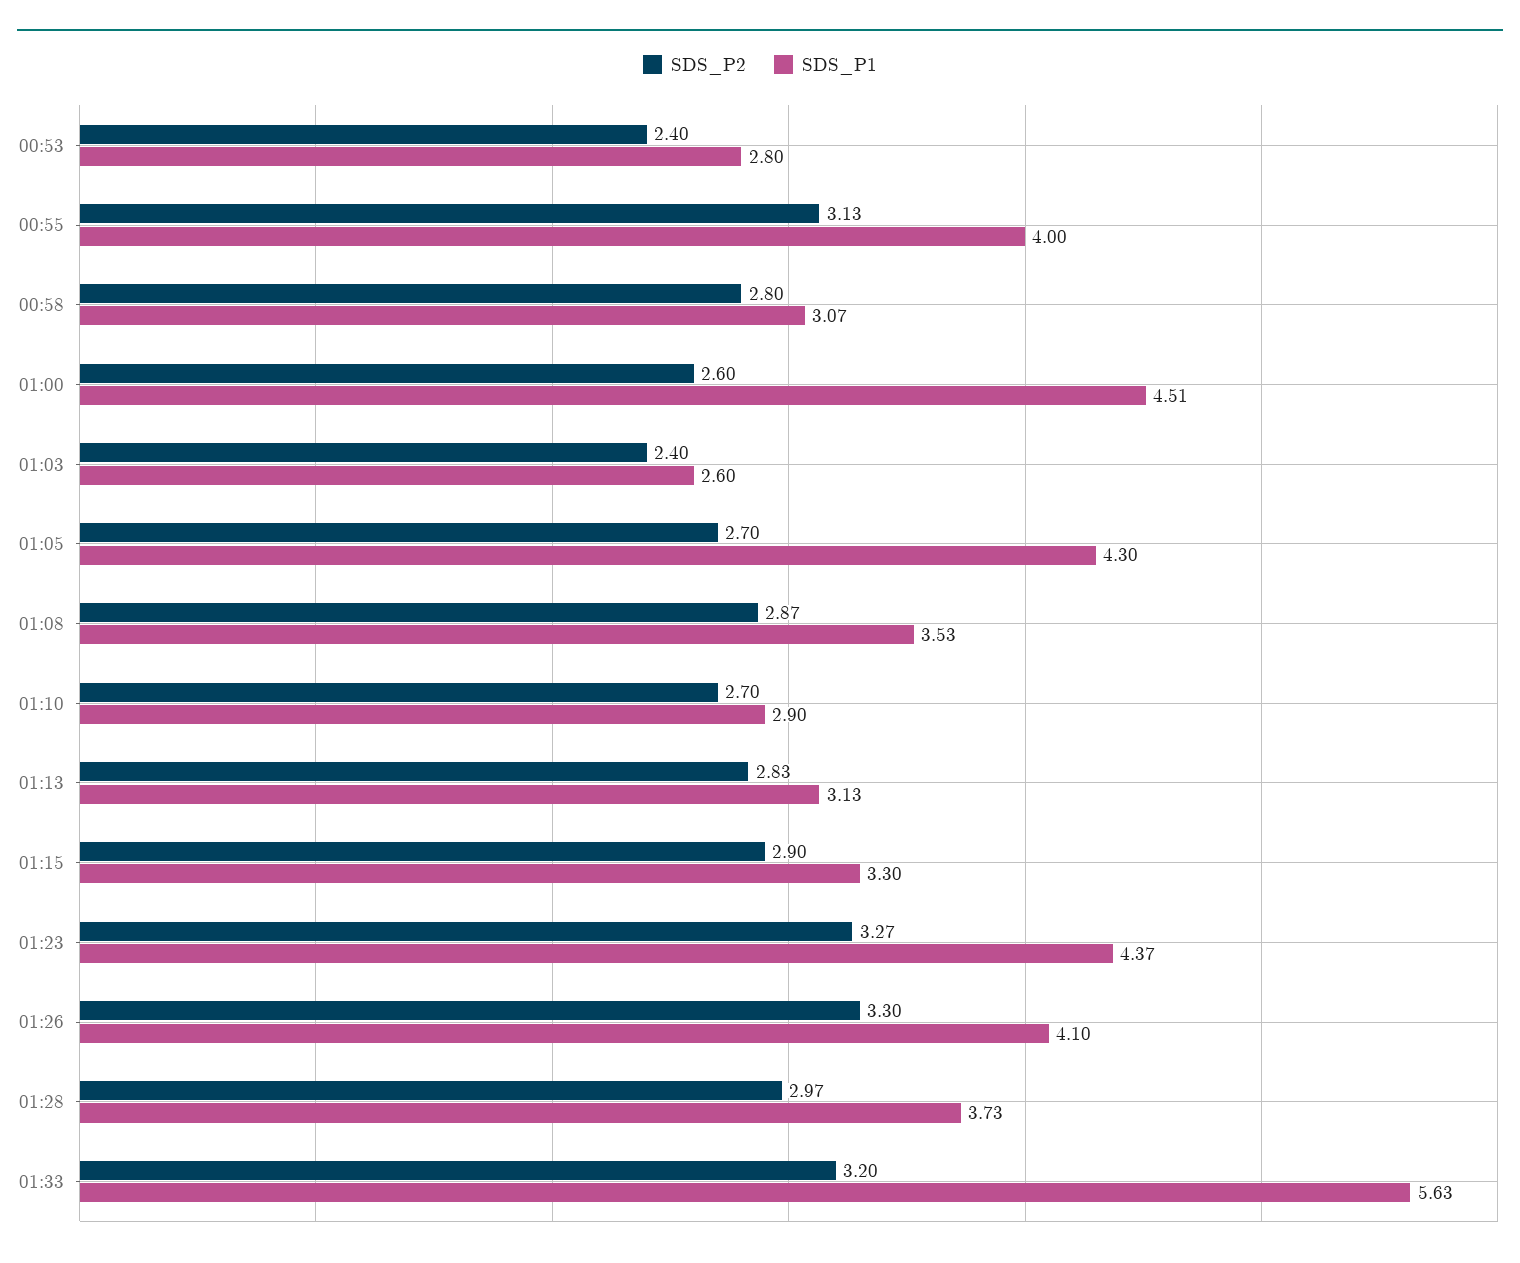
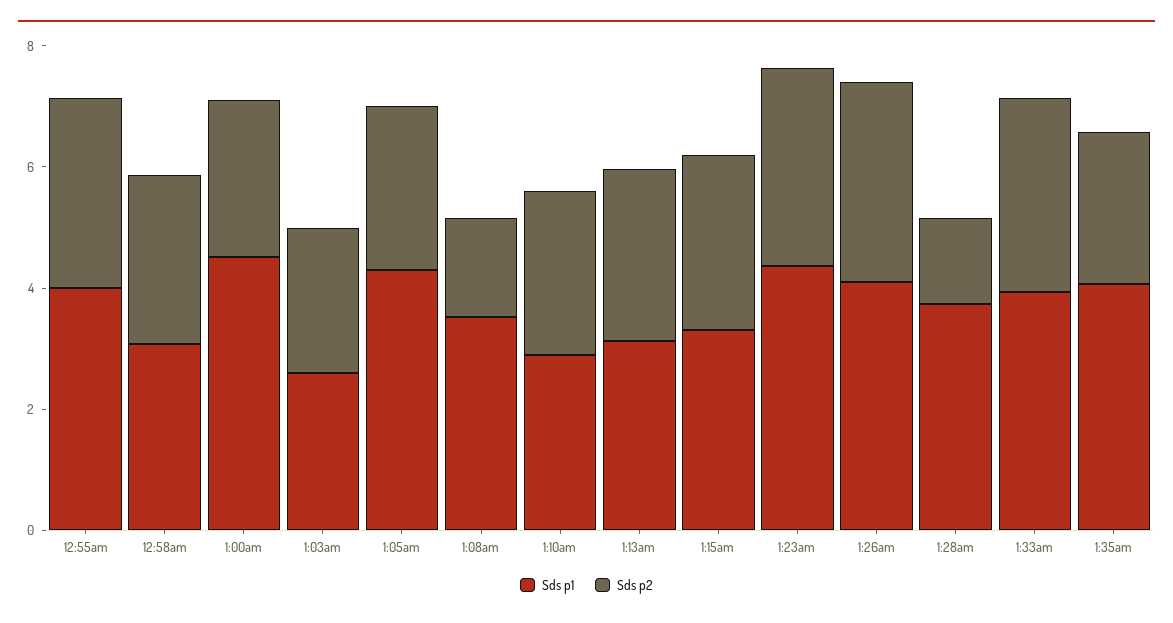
SDS_P2, 00:53: 2.4 -> none
SDS_P1, 00:53: 2.8 -> none
SDS_P2, 01:08: 2.87 -> 1.5
SDS_P2, 01:28: 2.97 -> 1.5
SDS_P1, 01:33: 5.63 -> 4
SDS_P1, 1:35am: none -> 4
SDS_P2, 1:35am: none -> 2.5

